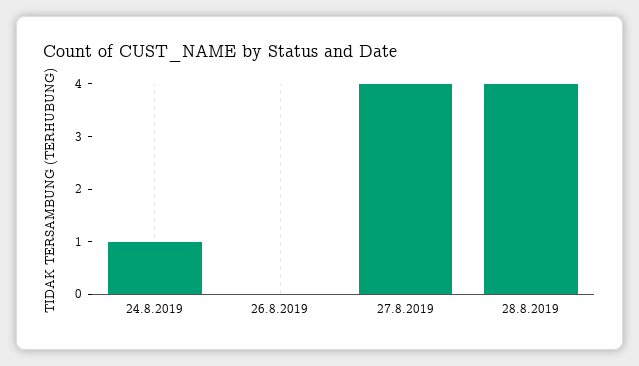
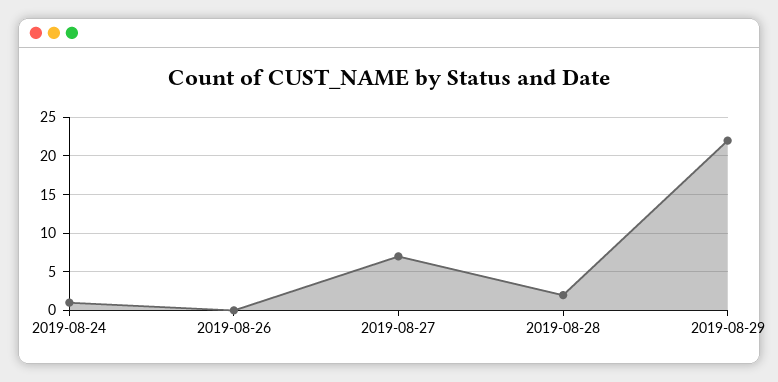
27.8.2019: 4 -> 7
28.8.2019: 4 -> 2
2019-08-29: none -> 22

